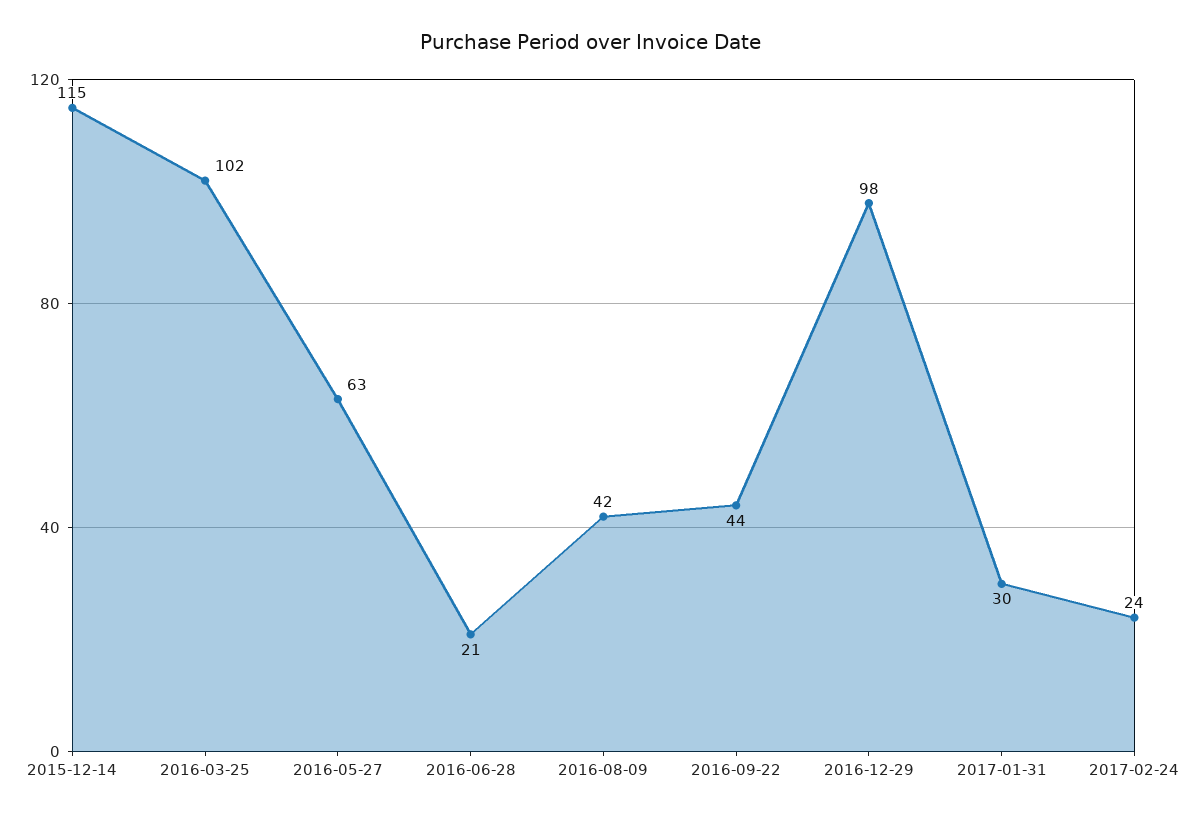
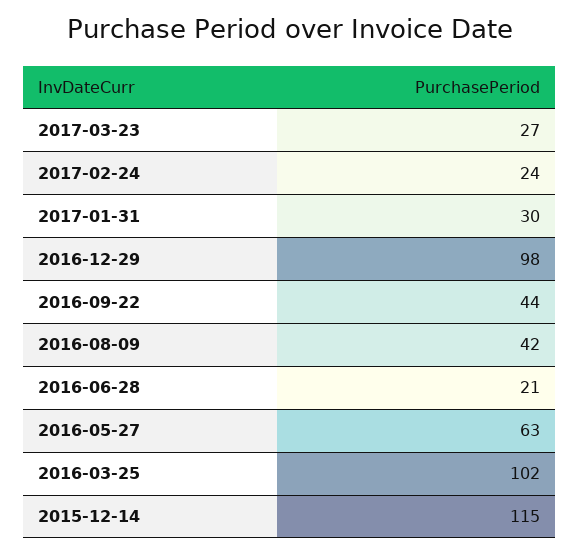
2017-03-23: none -> 27

